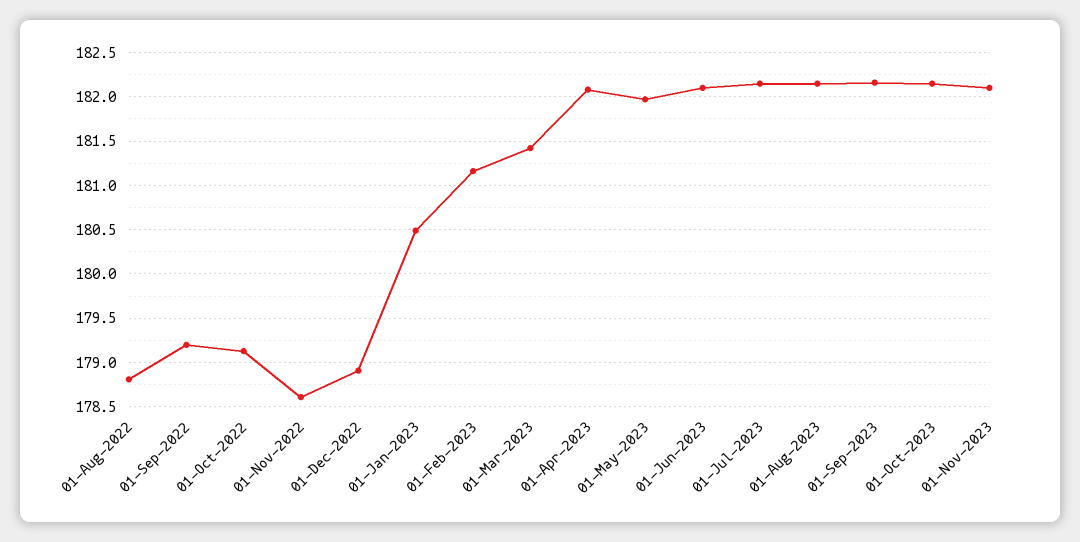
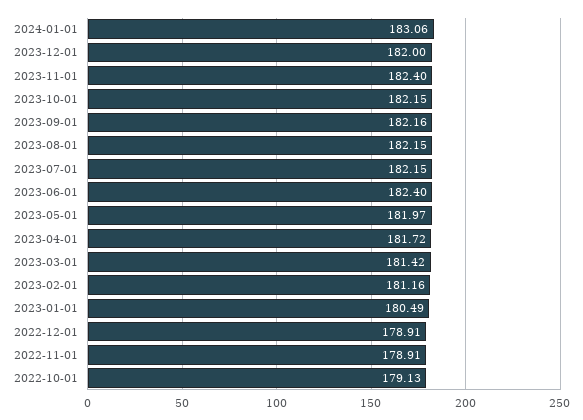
01-Aug-2022: 178.8 -> none
01-Sep-2022: 179.2 -> none
01-Nov-2022: 178.6 -> 178.91
01-Apr-2023: 182.1 -> 181.72
01-Jun-2023: 182.1 -> 182.4
01-Nov-2023: 182.1 -> 182.4
2024-01-01: none -> 183.06
2023-12-01: none -> 182

